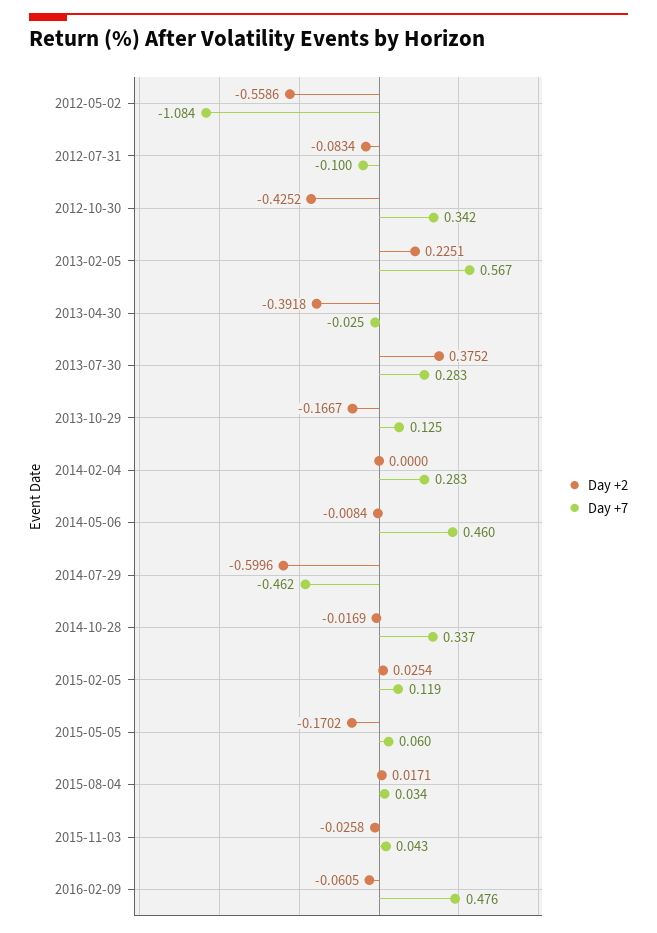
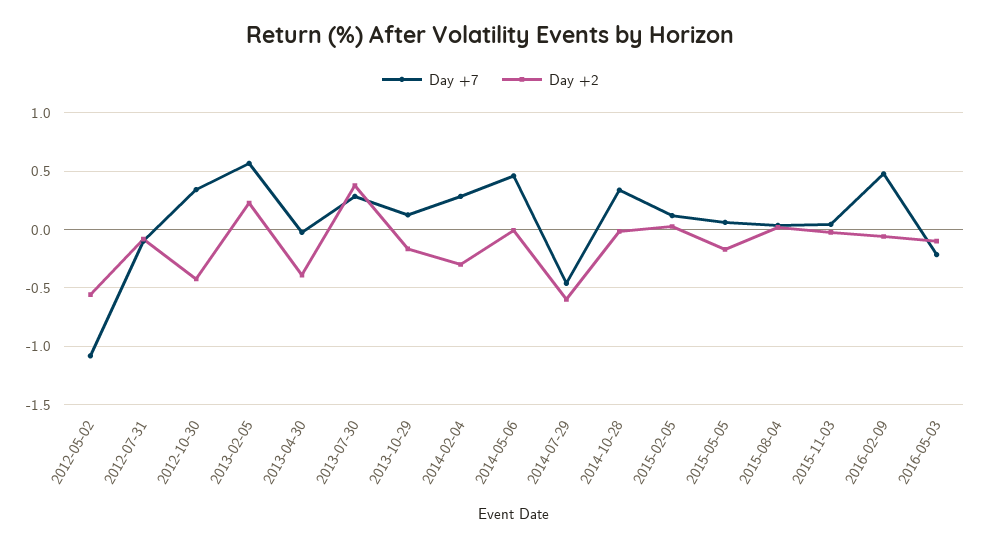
Day +2, 2014-02-04: 0 -> -0.3
Day +7, 2016-05-03: none -> -0.2
Day +2, 2016-05-03: none -> -0.1

